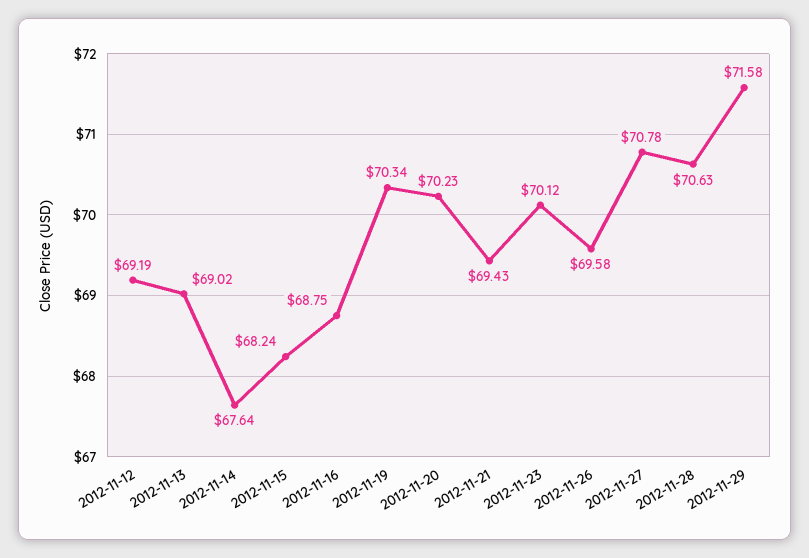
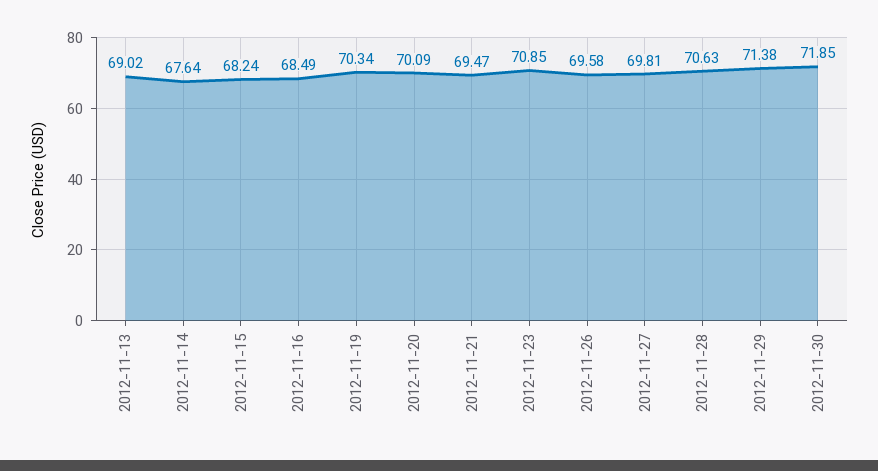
2012-11-12: 69.19 -> none
2012-11-16: 68.75 -> 68.49
2012-11-20: 70.23 -> 70.09
2012-11-21: 69.43 -> 69.47
2012-11-23: 70.12 -> 70.85
2012-11-27: 70.78 -> 69.81
2012-11-29: 71.58 -> 71.38
2012-11-30: none -> 71.85

